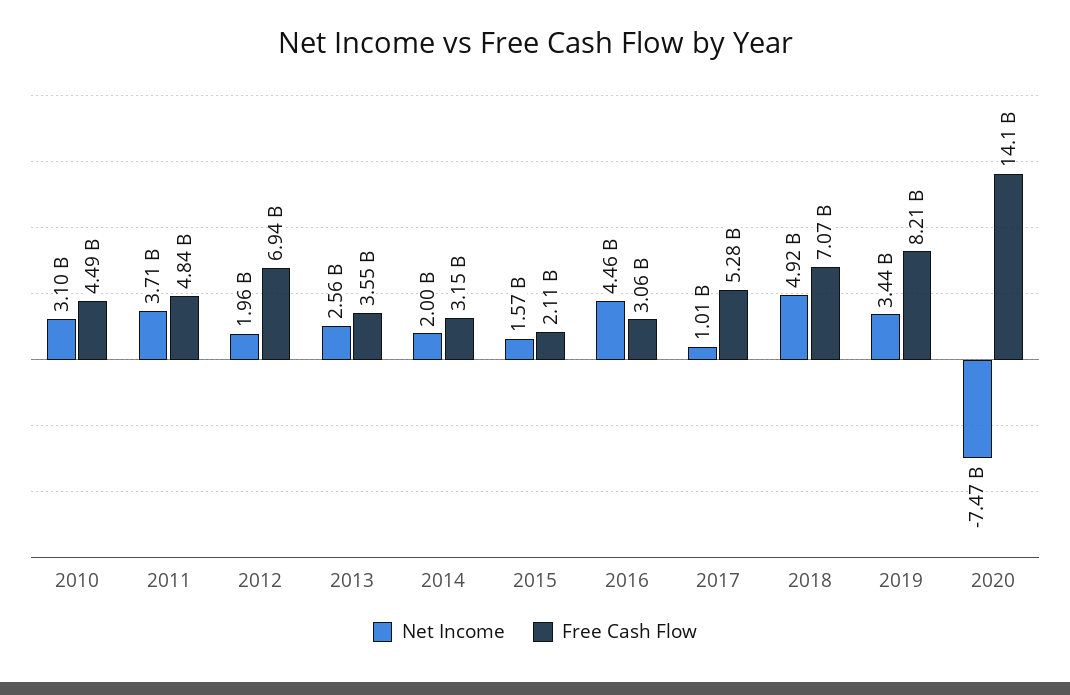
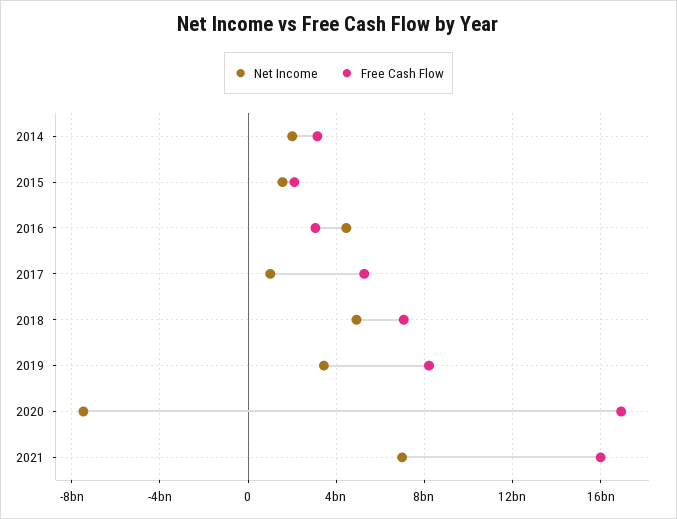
Net Income, 2010: 3100000000 -> none
Free Cash Flow, 2010: 4490000000 -> none
Net Income, 2011: 3710000000 -> none
Free Cash Flow, 2011: 4840000000 -> none
Net Income, 2012: 1960000000 -> none
Free Cash Flow, 2012: 6940000000 -> none
Net Income, 2013: 2560000000 -> none
Free Cash Flow, 2013: 3550000000 -> none
Free Cash Flow, 2020: 14100000000 -> 17000000000
Net Income, 2021: none -> 7000000000
Free Cash Flow, 2021: none -> 16000000000

